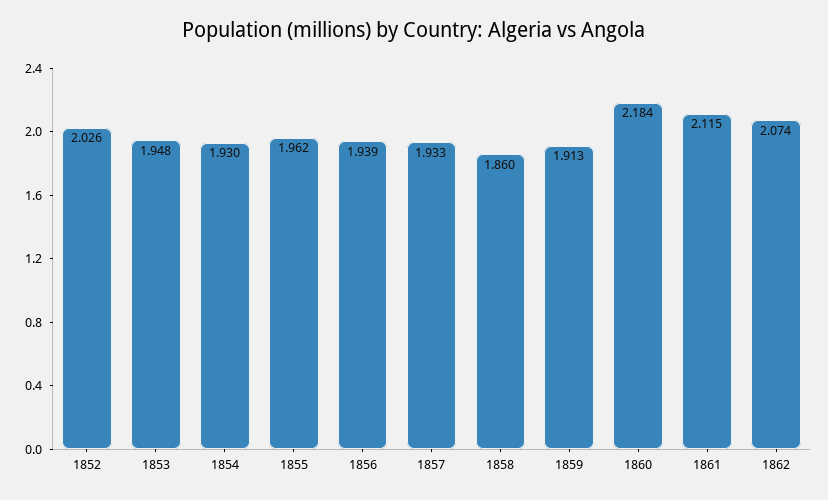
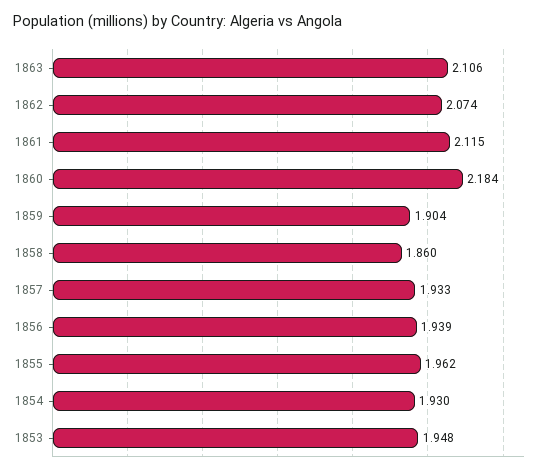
1852: 2.026 -> none
1859: 1.913 -> 1.904
1863: none -> 2.106

